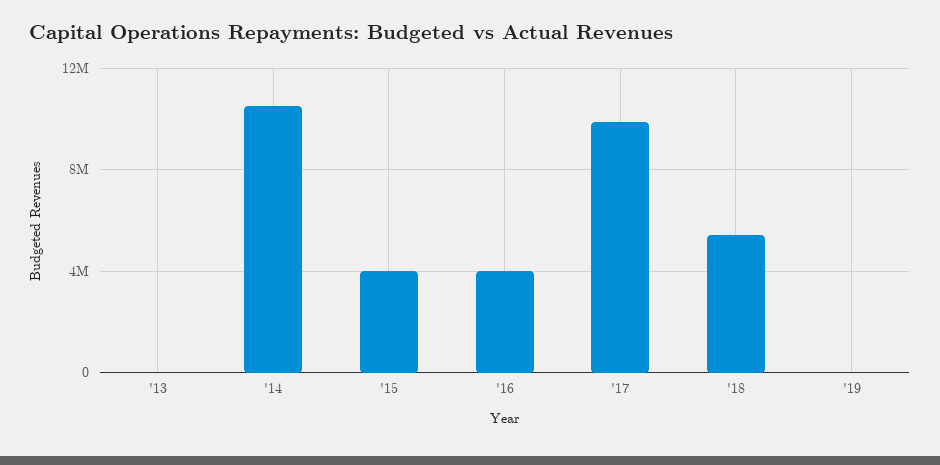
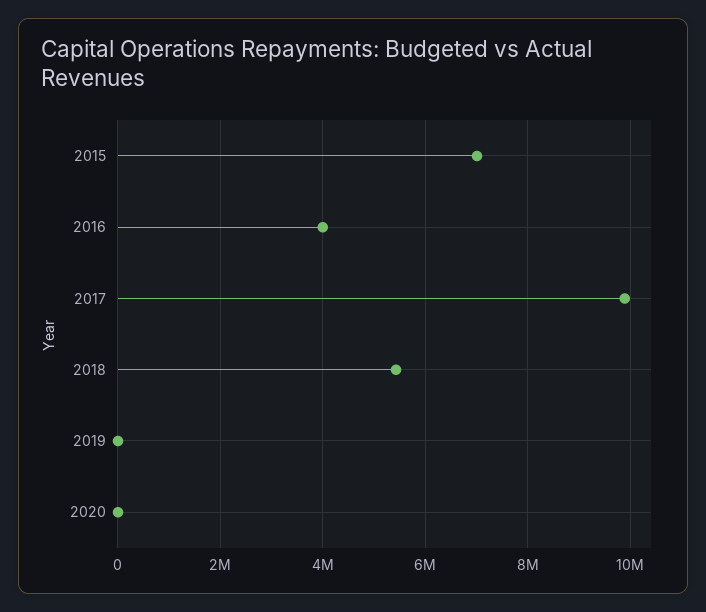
'13: 0 -> none
'14: 10500000 -> none
'15: 4000000 -> 7000000
2020: none -> 0

